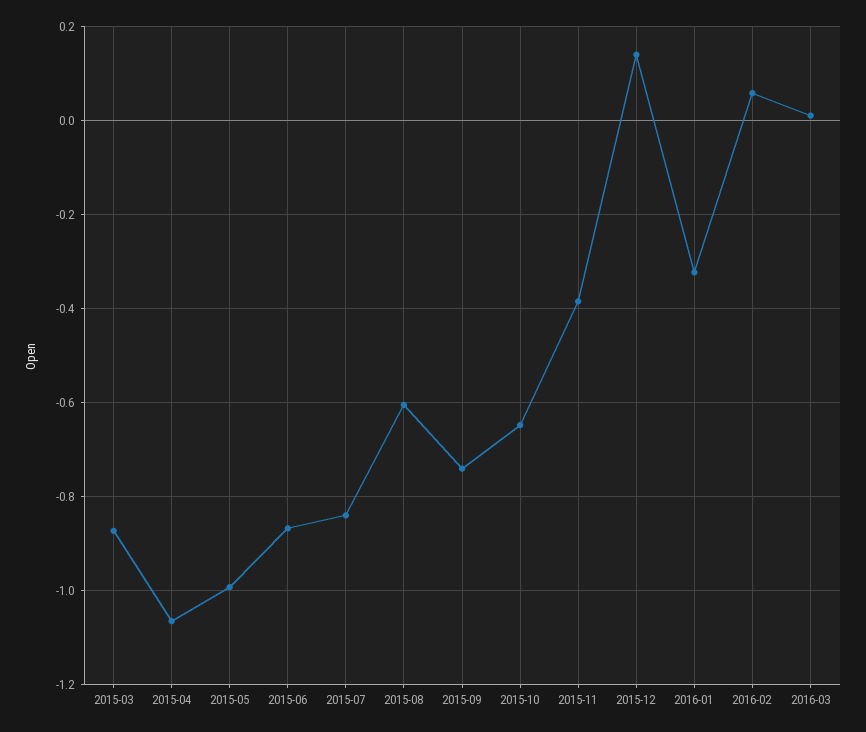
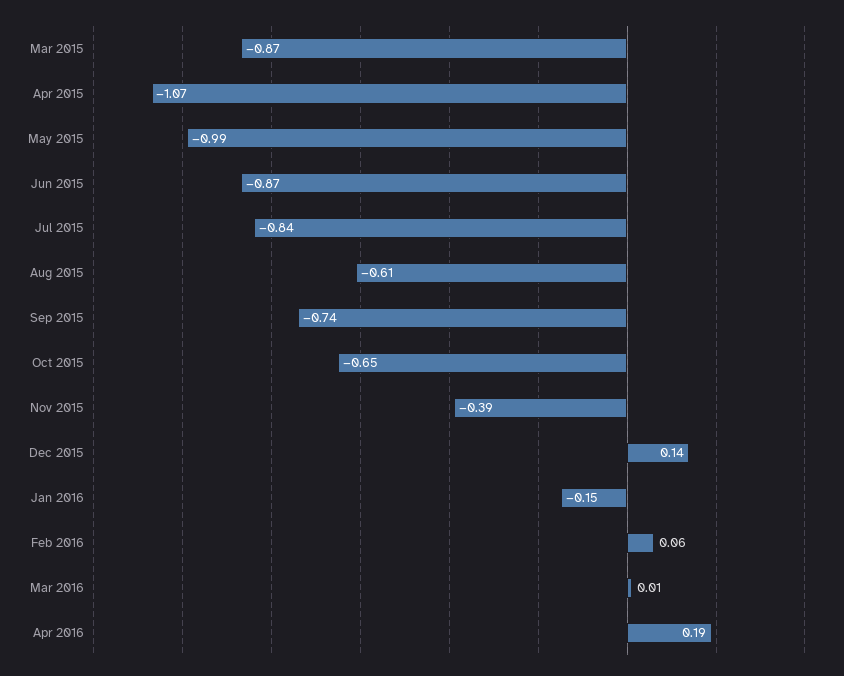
2016-01: -0.32 -> -0.15
Apr 2016: none -> 0.19

